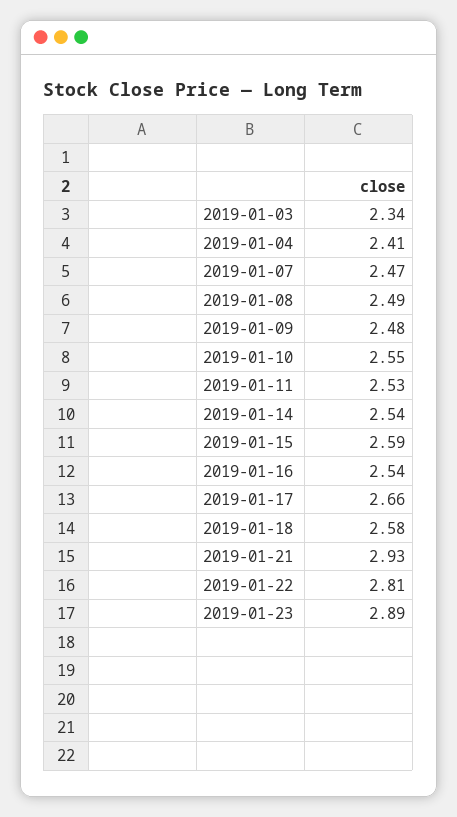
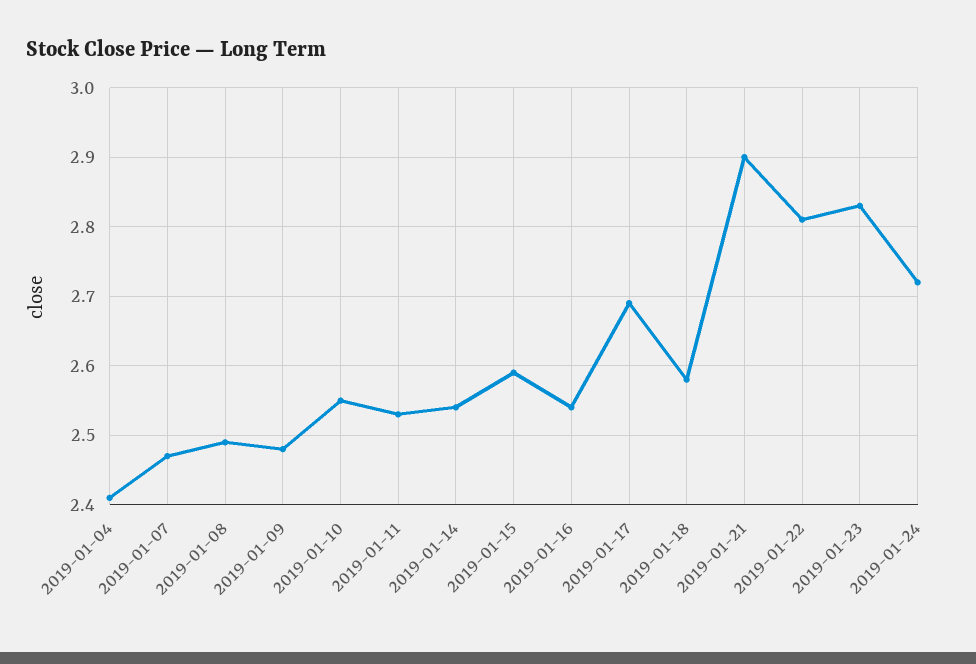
2019-01-03: 2.34 -> none
2019-01-17: 2.66 -> 2.69
2019-01-21: 2.93 -> 2.9
2019-01-23: 2.89 -> 2.83
2019-01-24: none -> 2.72

